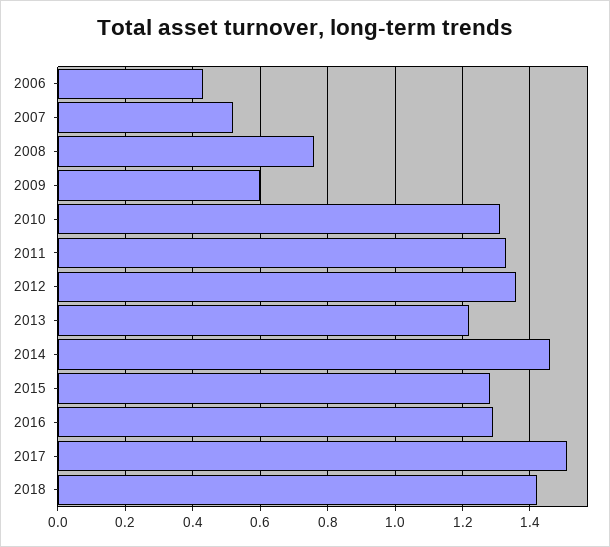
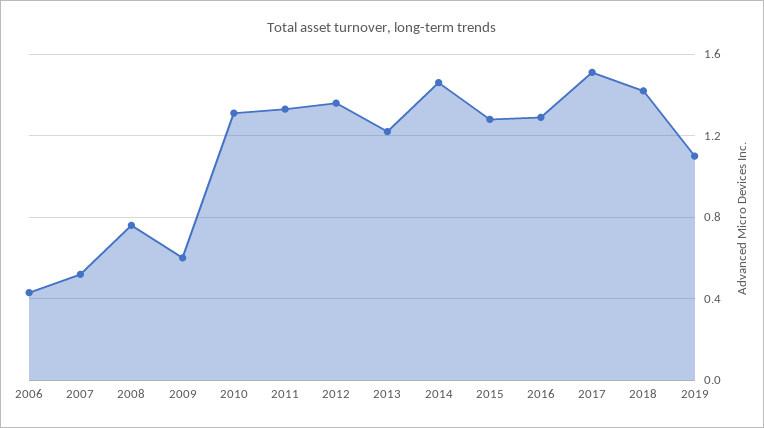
2019: none -> 1.1

